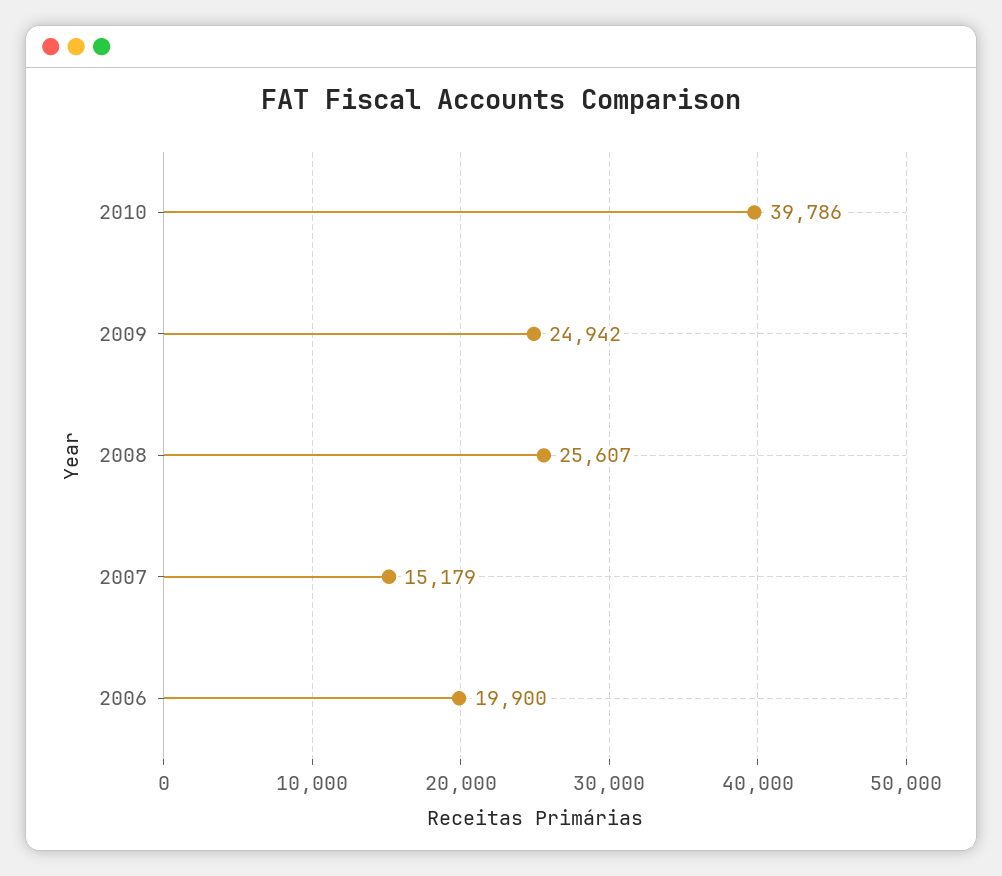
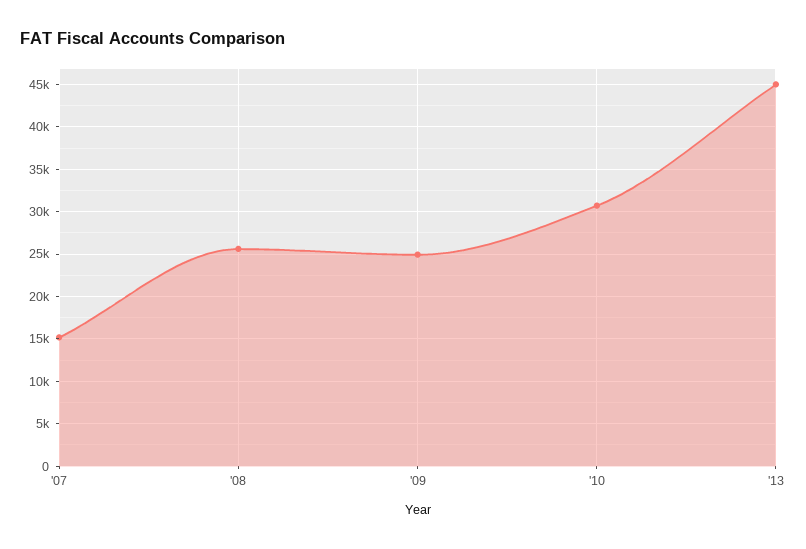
2010: 39786 -> 31000
2006: 19900 -> none
'13: none -> 45000

